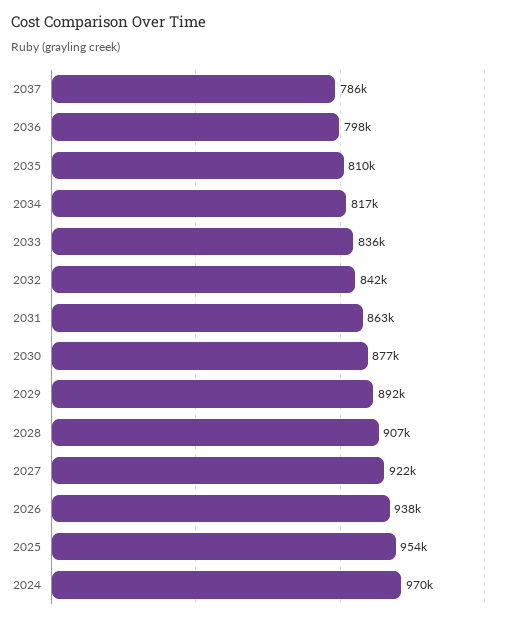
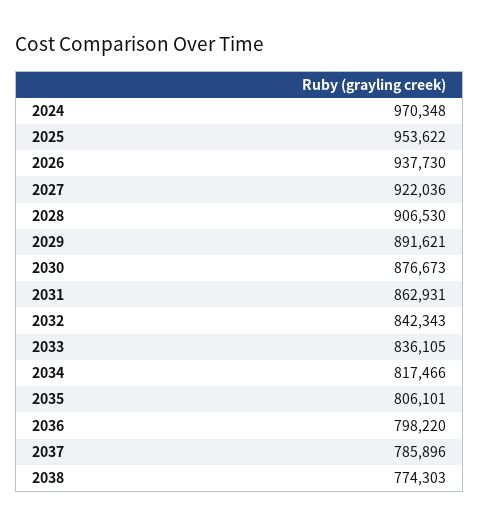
2035: 810000 -> 806101
2038: none -> 774303

